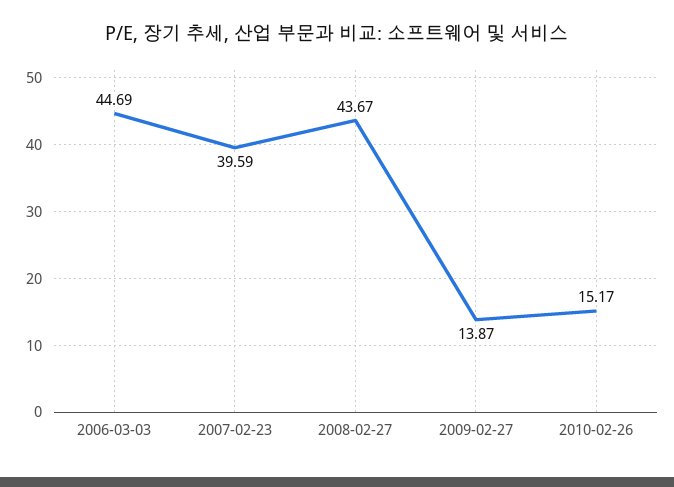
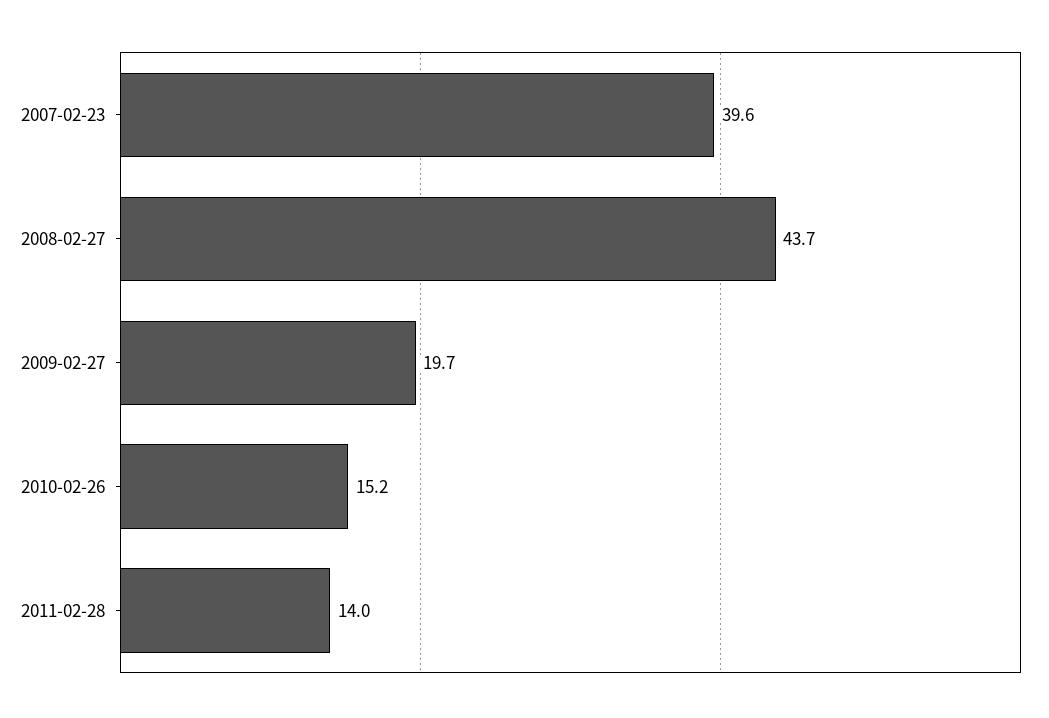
2006-03-03: 44.69 -> none
2009-02-27: 13.87 -> 19.7
2011-02-28: none -> 14

